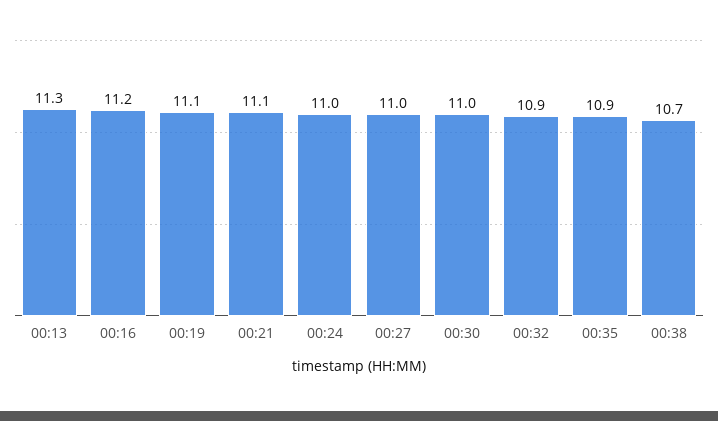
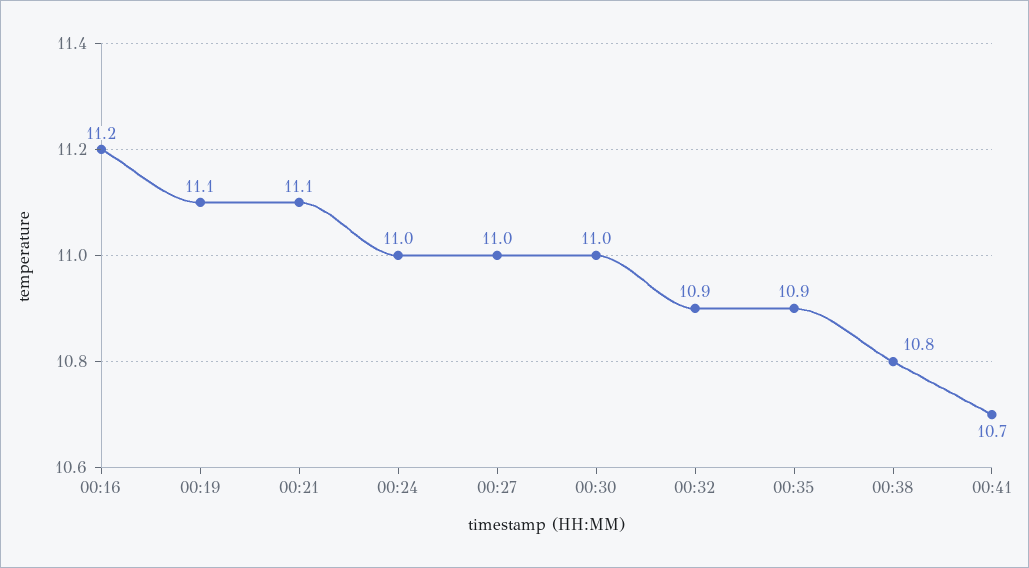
00:13: 11.3 -> none
00:38: 10.7 -> 10.8
00:41: none -> 10.7

